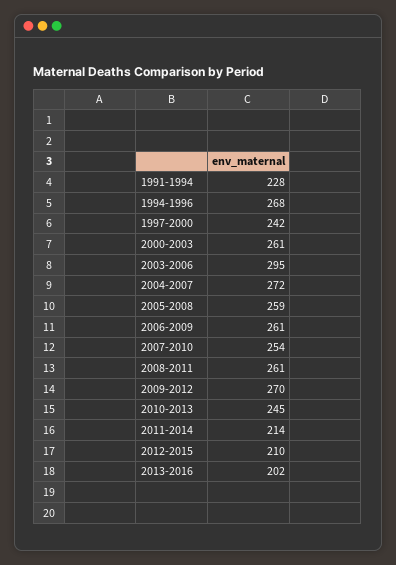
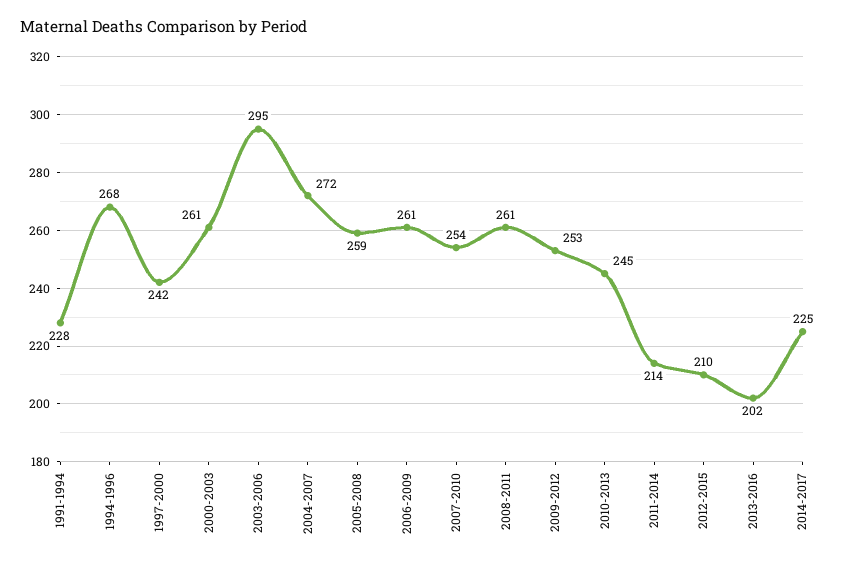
2009-2012: 270 -> 253
2014-2017: none -> 225

